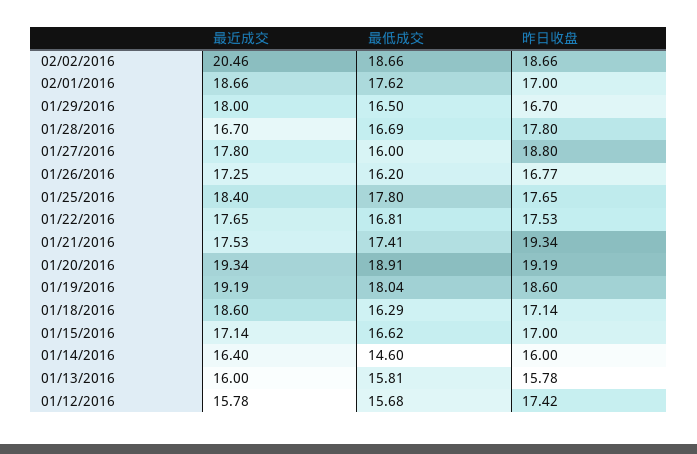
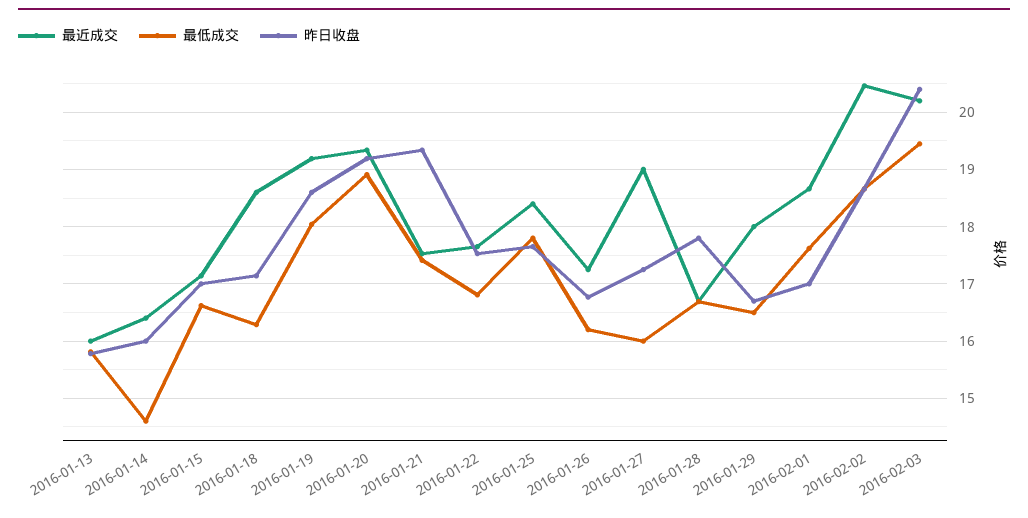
最近成交, 01/27/2016: 17.8 -> 19
昨日收盘, 01/27/2016: 18.8 -> 17.2
最近成交, 01/12/2016: 15.78 -> none
最低成交, 01/12/2016: 15.68 -> none
昨日收盘, 01/12/2016: 17.42 -> none
最近成交, 2016-02-03: none -> 20.2
最低成交, 2016-02-03: none -> 19.4
昨日收盘, 2016-02-03: none -> 20.4

